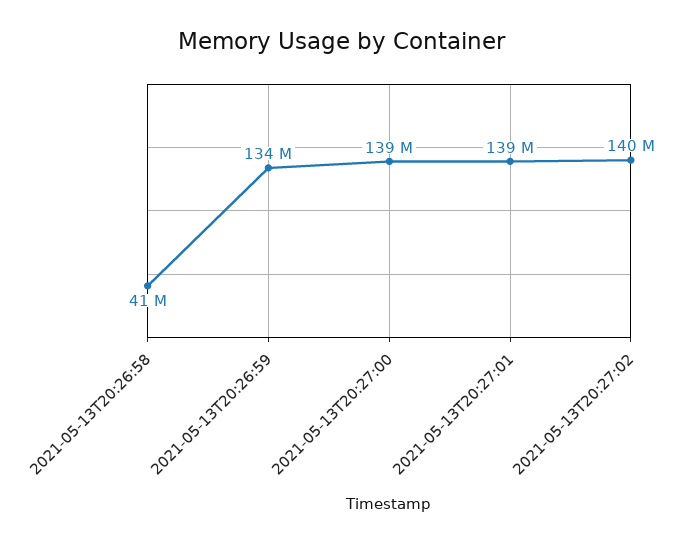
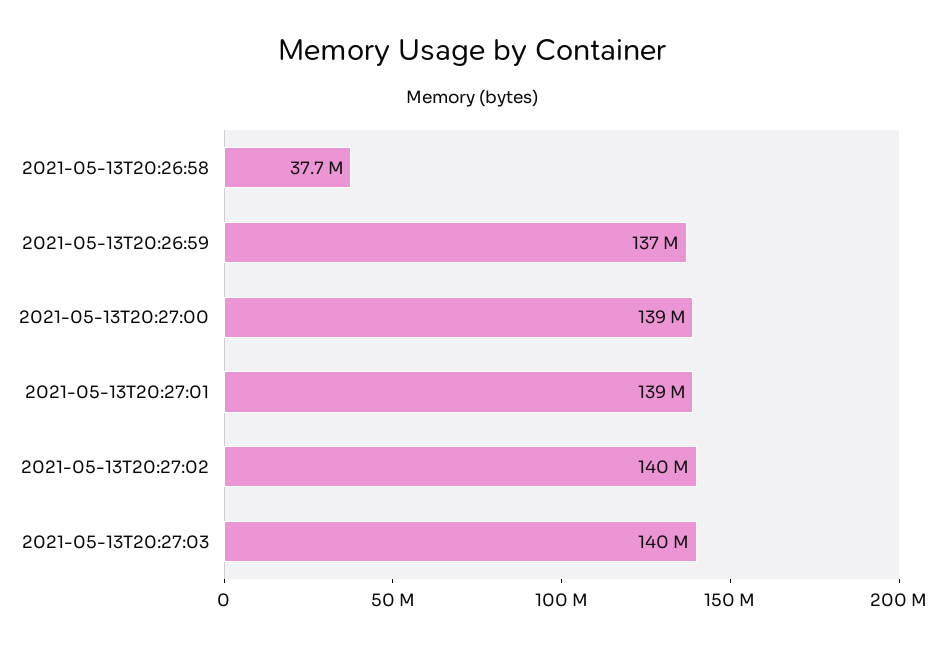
2021-05-13T20:26:58: 41000000 -> 37700000
2021-05-13T20:26:59: 134000000 -> 137000000
2021-05-13T20:27:03: none -> 140000000

